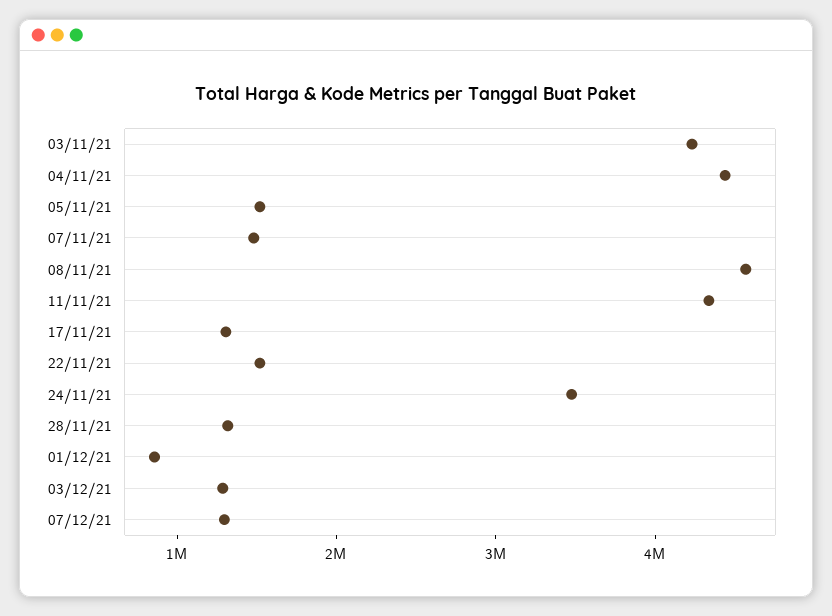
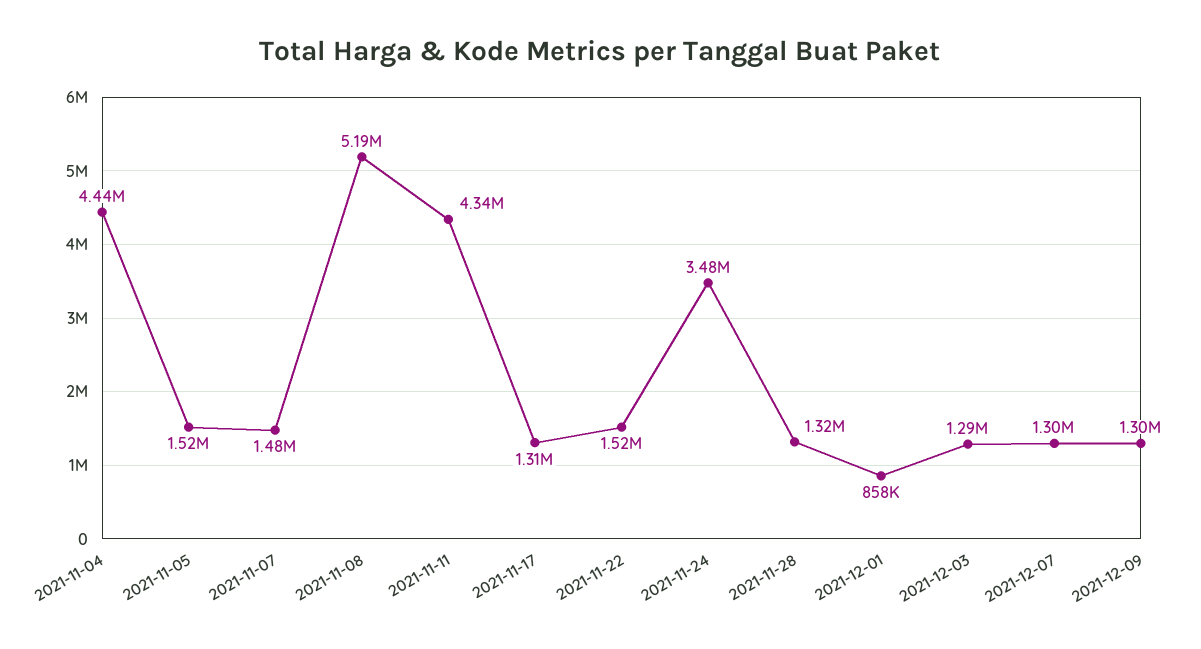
03/11/21: 4200000 -> none
08/11/21: 4600000 -> 5190000
2021-12-09: none -> 1300000

